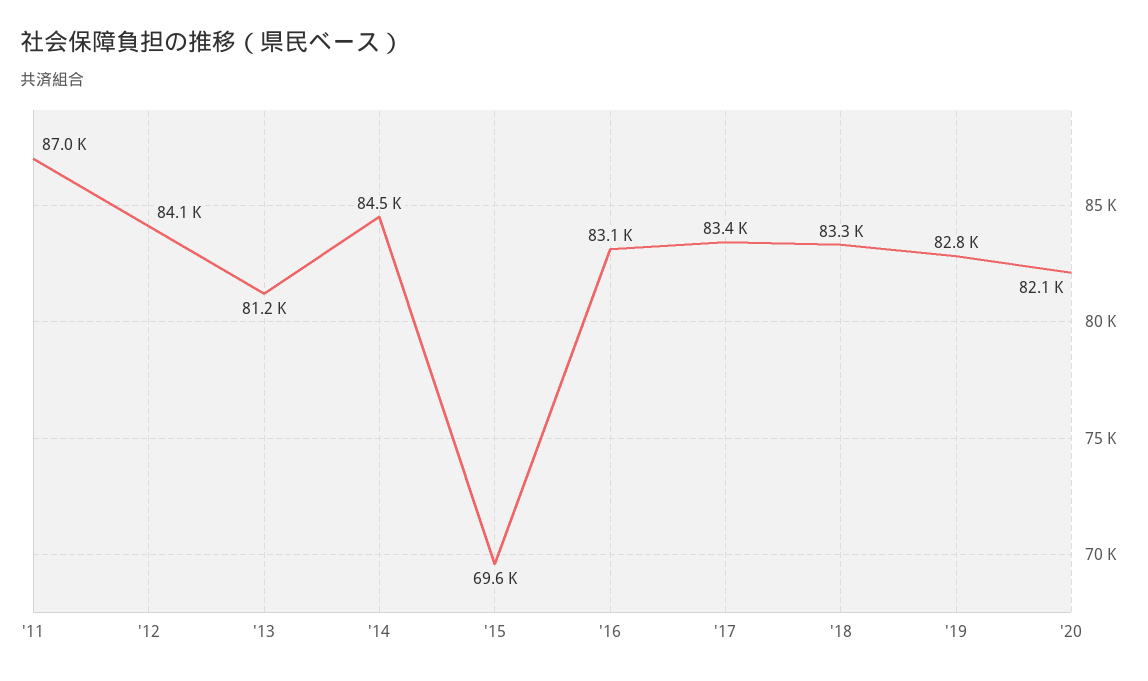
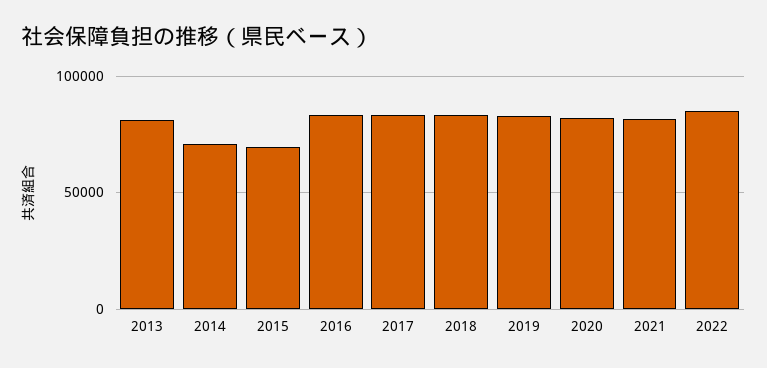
'11: 87000 -> none
'12: 84100 -> none
'14: 84500 -> 70000
2021: none -> 80000
2022: none -> 85000

